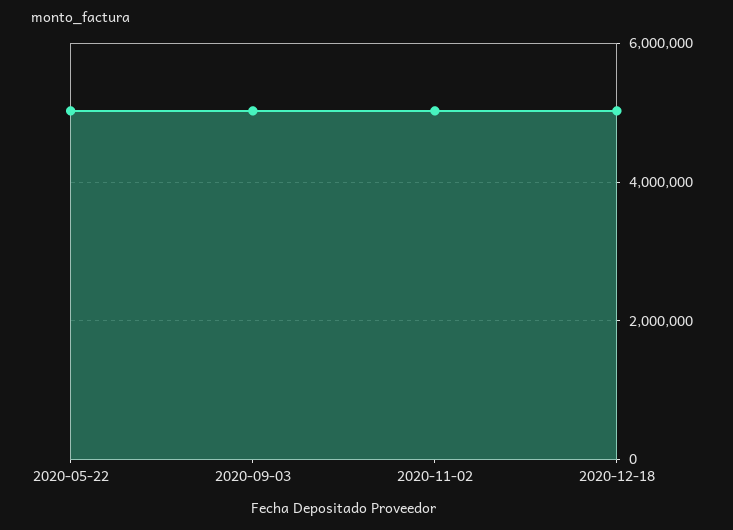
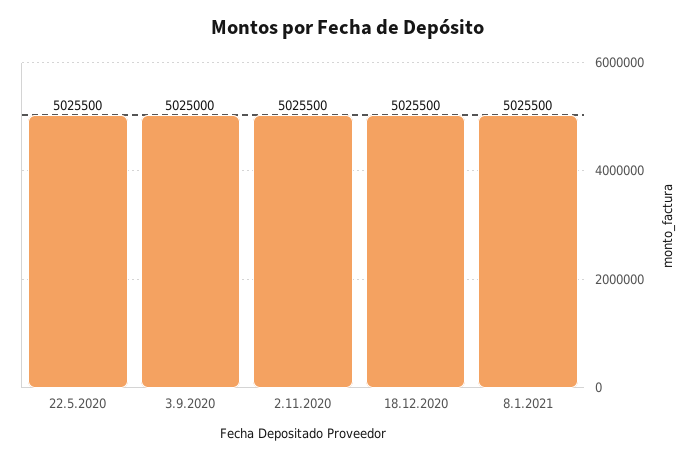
8.1.2021: none -> 5025500

